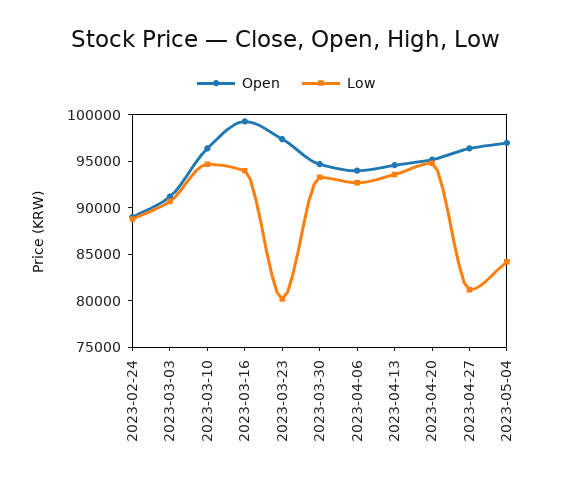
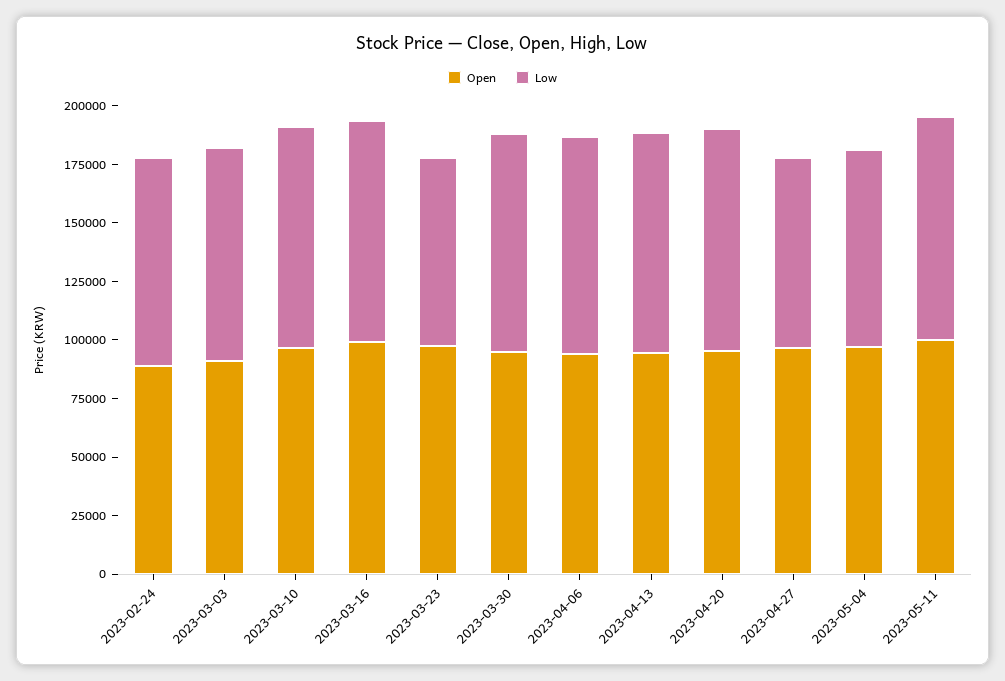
Open, 2023-05-11: none -> 100000
Low, 2023-05-11: none -> 95000

